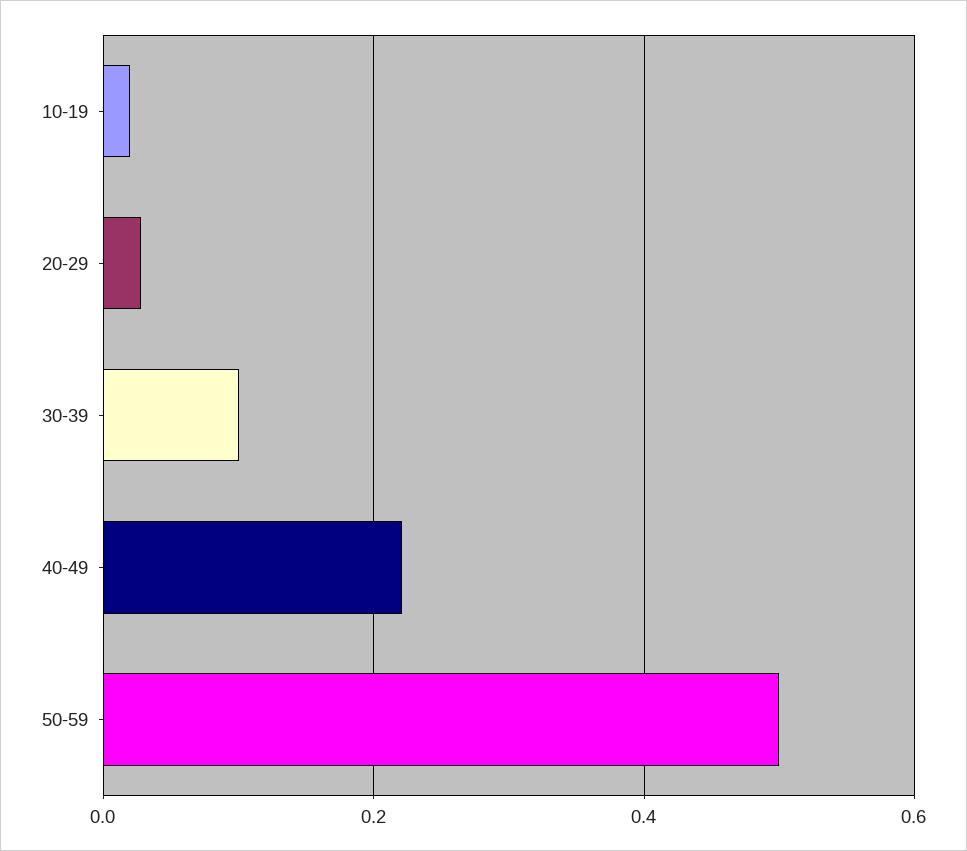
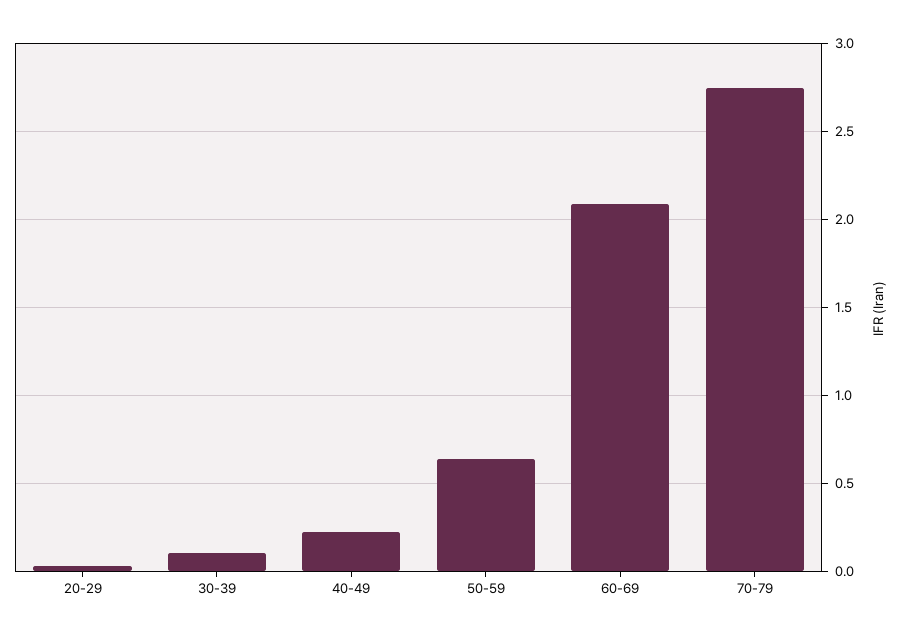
10-19: 0.02 -> none
50-59: 0.5 -> 0.65
60-69: none -> 2.1
70-79: none -> 2.75

